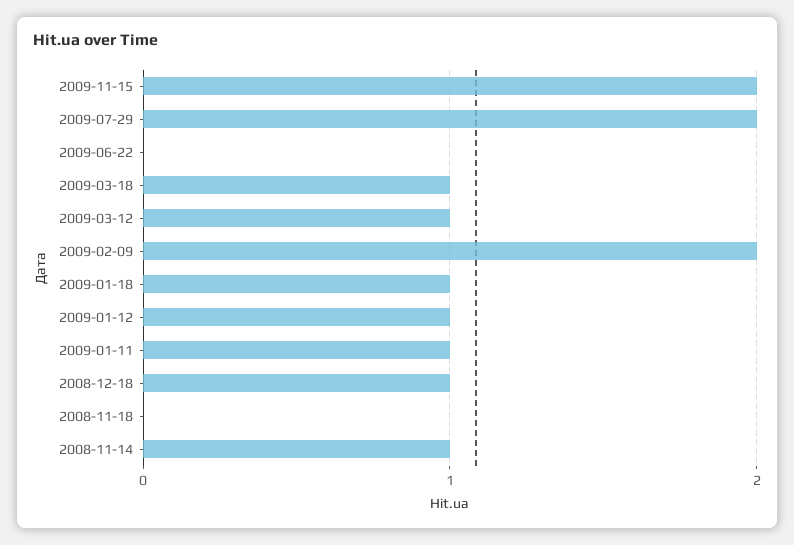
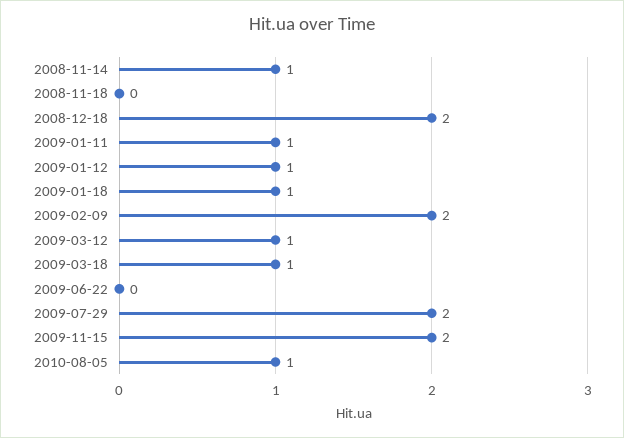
2008-12-18: 1 -> 2
2010-08-05: none -> 1

